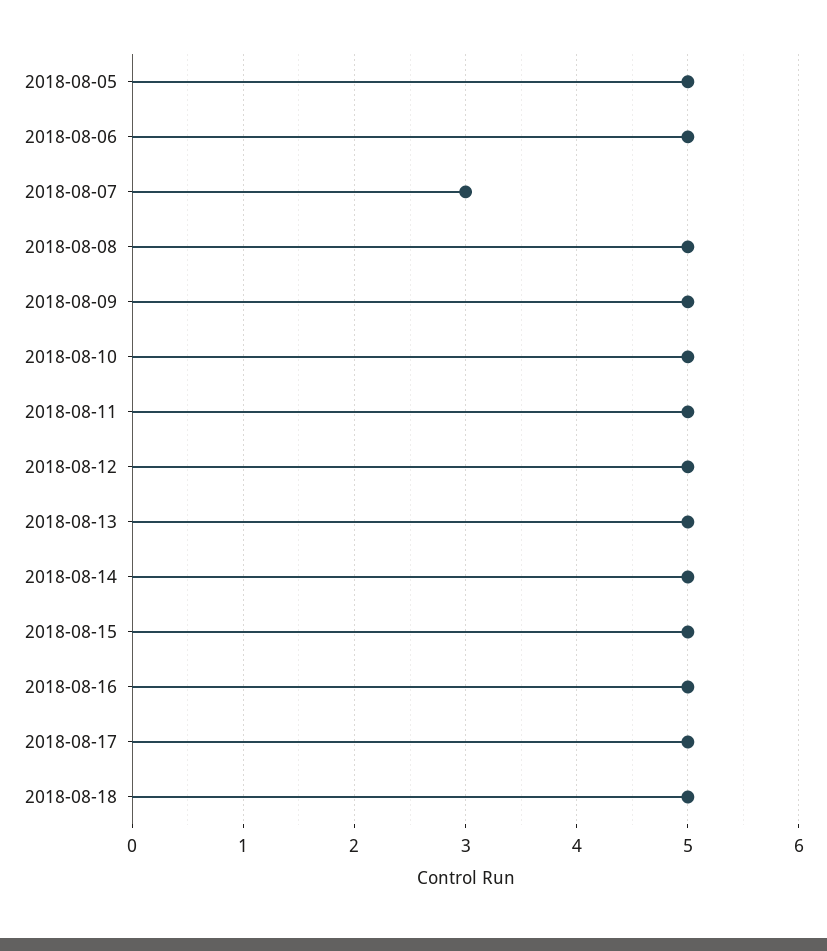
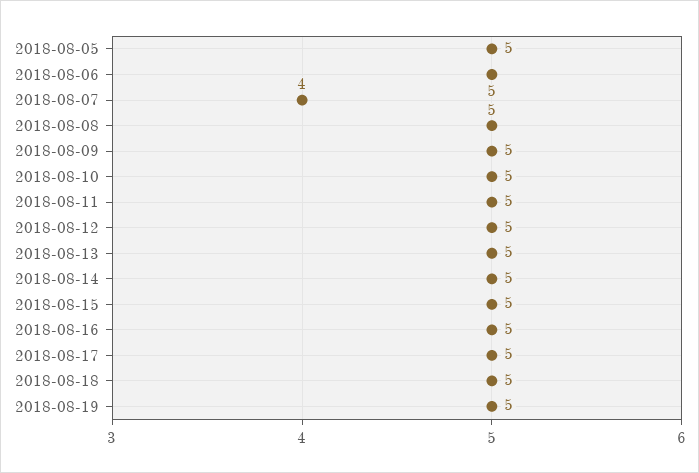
2018-08-07: 3 -> 4
2018-08-19: none -> 5

